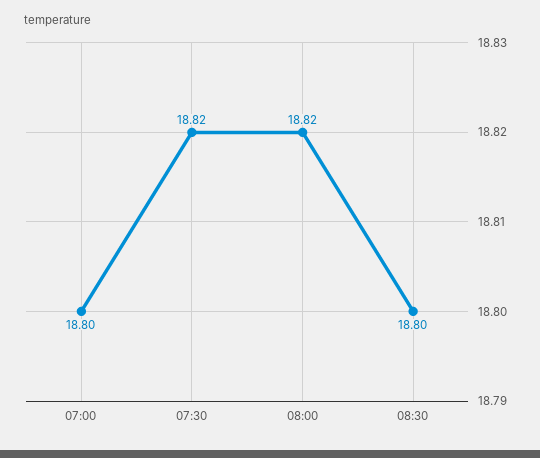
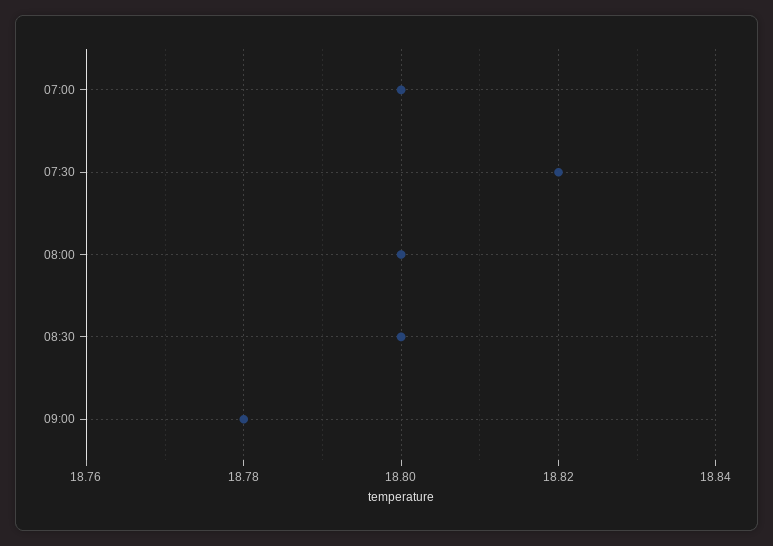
08:00: 18.82 -> 18.8
09:00: none -> 18.78

